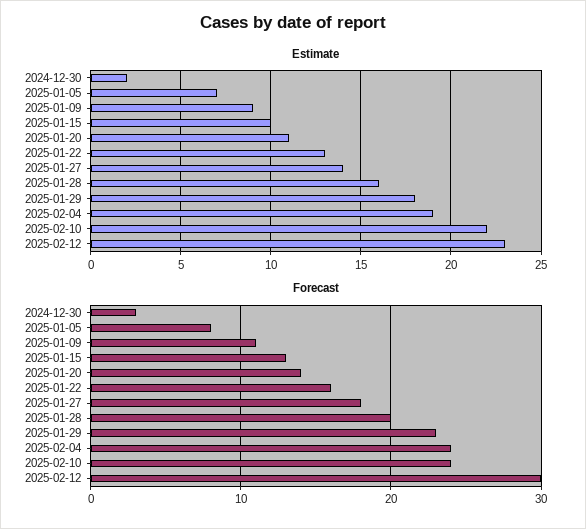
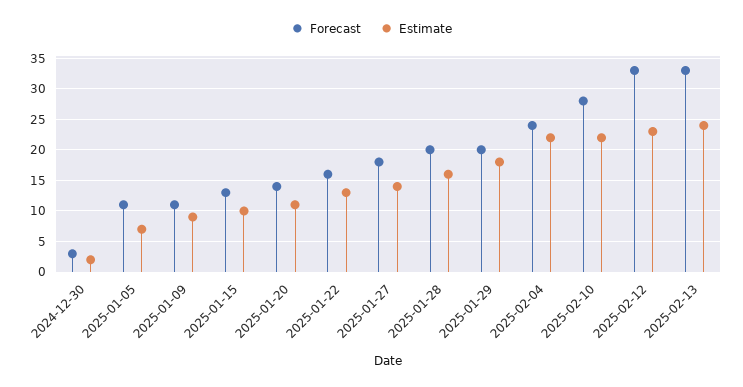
Estimate, 2025-02-04: 19 -> 22
Forecast, 2025-01-05: 8 -> 11
Forecast, 2025-01-29: 23 -> 20
Forecast, 2025-02-10: 24 -> 28
Forecast, 2025-02-12: 30 -> 33
Forecast, 2025-02-13: none -> 33
Estimate, 2025-02-13: none -> 24

